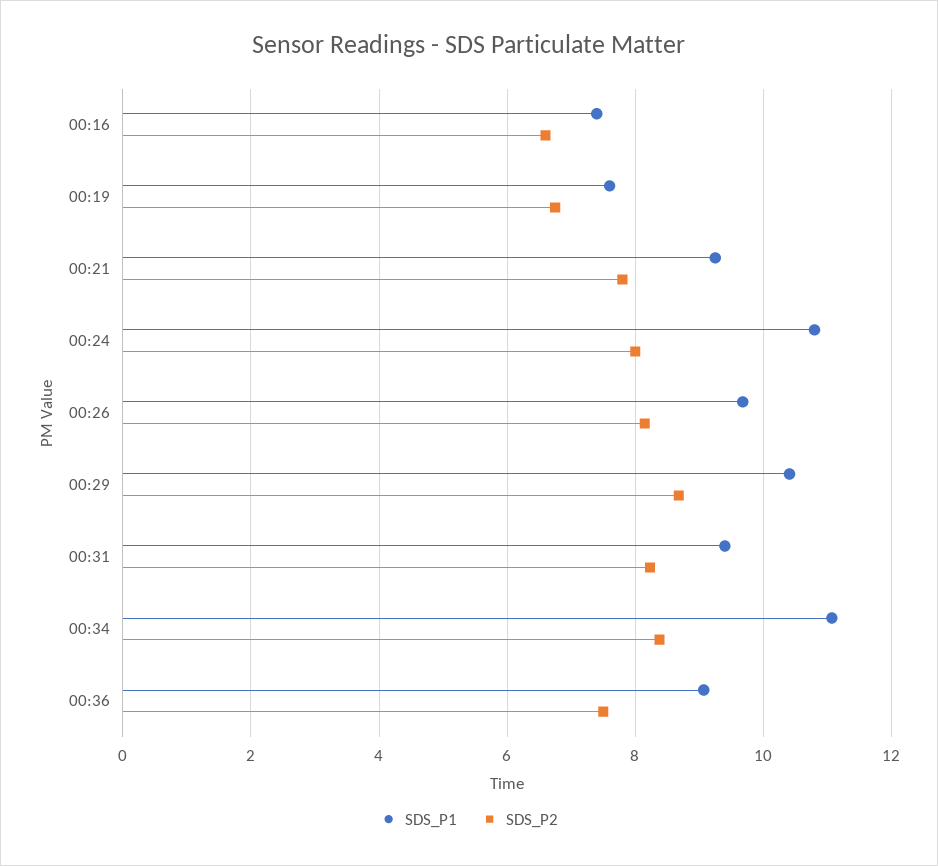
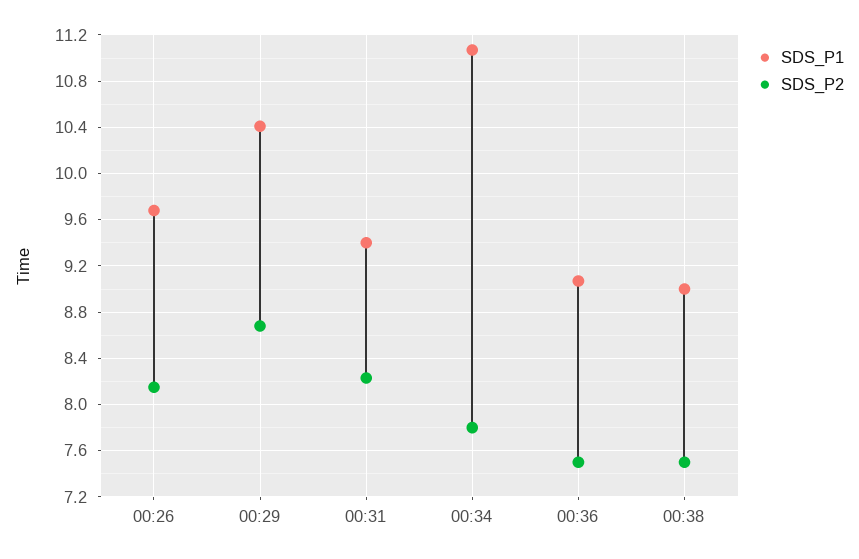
SDS_P1, 00:16: 7.4 -> none
SDS_P2, 00:16: 6.6 -> none
SDS_P1, 00:19: 7.6 -> none
SDS_P2, 00:19: 6.8 -> none
SDS_P1, 00:21: 9.2 -> none
SDS_P2, 00:21: 7.8 -> none
SDS_P1, 00:24: 10.8 -> none
SDS_P2, 00:24: 8 -> none
SDS_P2, 00:34: 8.4 -> 7.8
SDS_P1, 00:38: none -> 9
SDS_P2, 00:38: none -> 7.5

